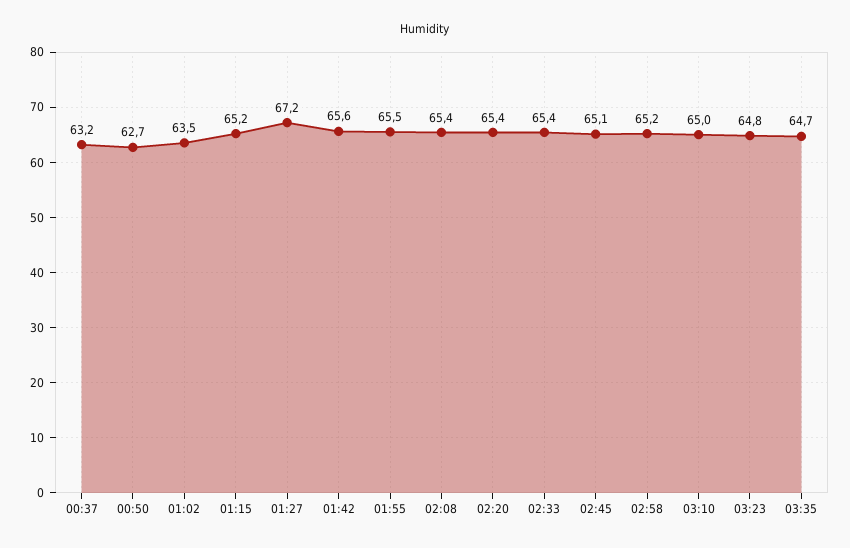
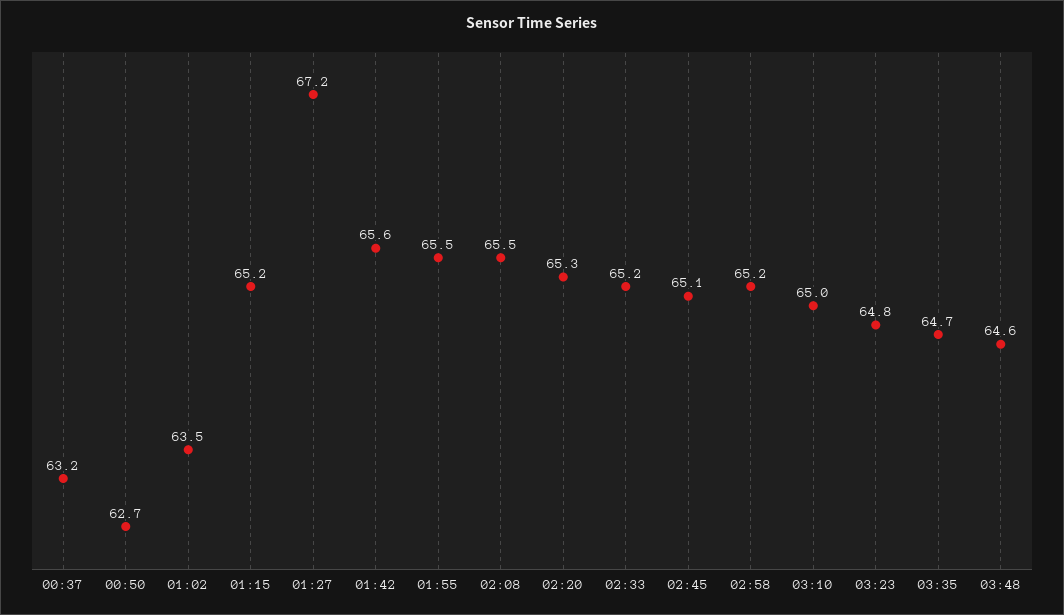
02:08: 65.4 -> 65.5
02:20: 65.4 -> 65.3
02:33: 65.4 -> 65.2
03:48: none -> 64.6

